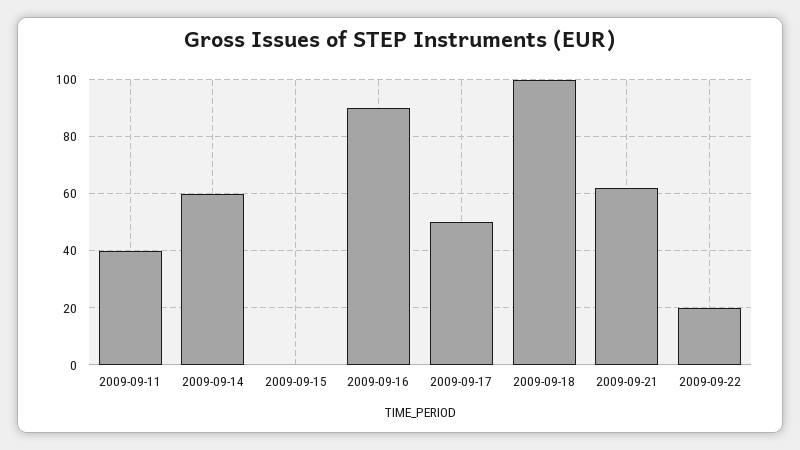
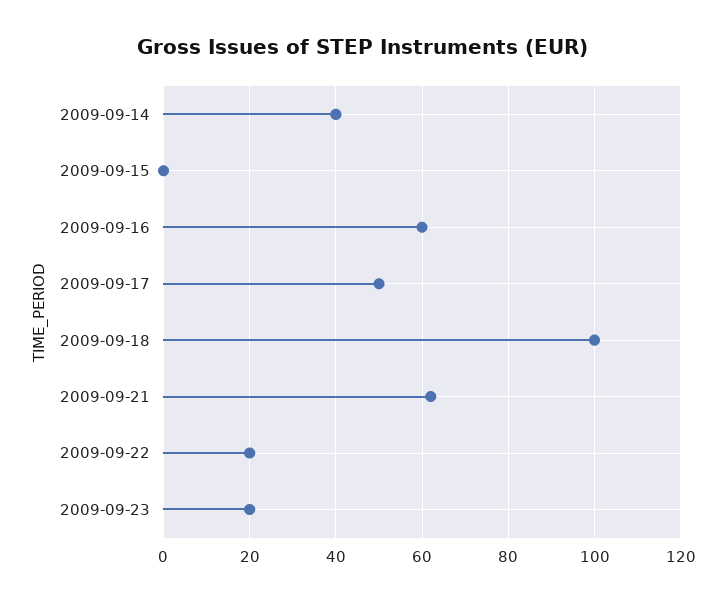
2009-09-11: 40 -> none
2009-09-14: 60 -> 40
2009-09-16: 90 -> 60
2009-09-23: none -> 20

